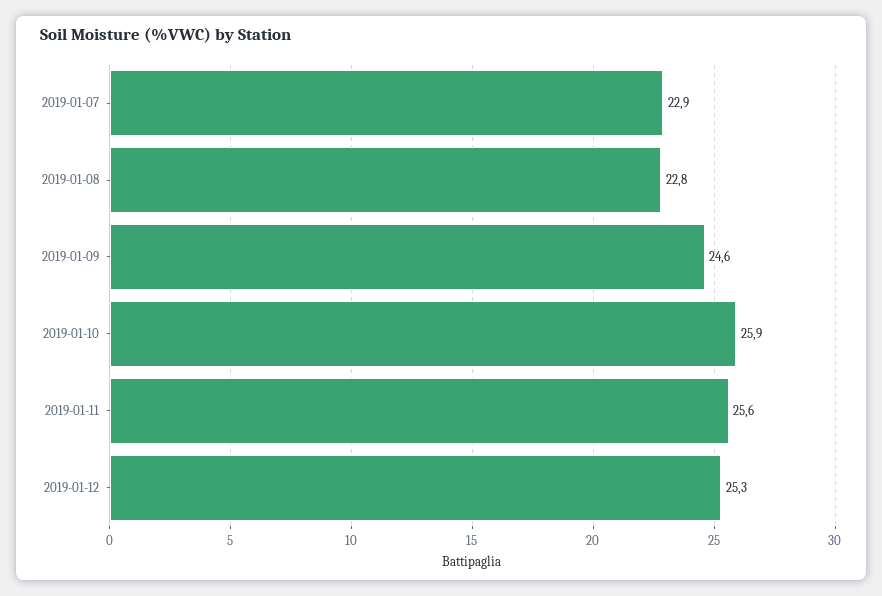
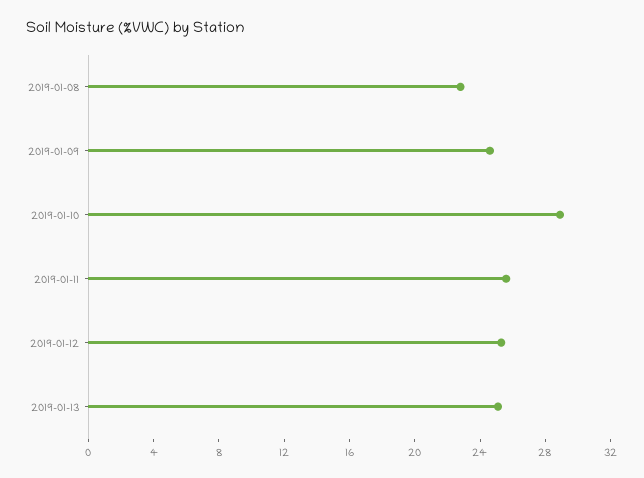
2019-01-07: 22.9 -> none
2019-01-10: 25.9 -> 29
2019-01-13: none -> 25

